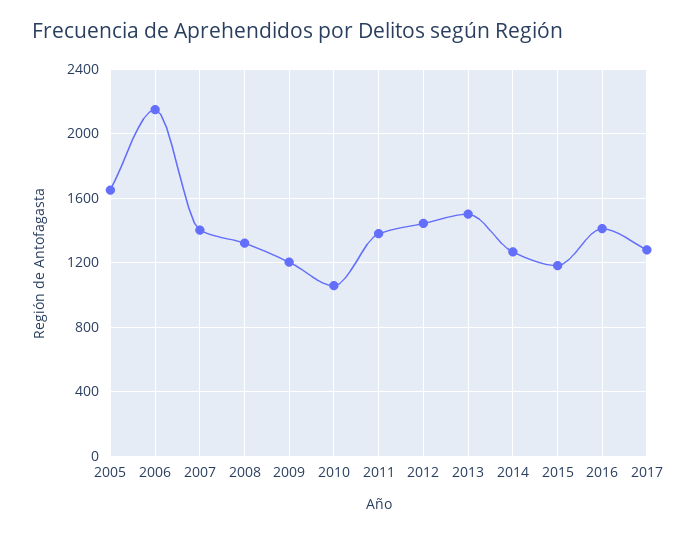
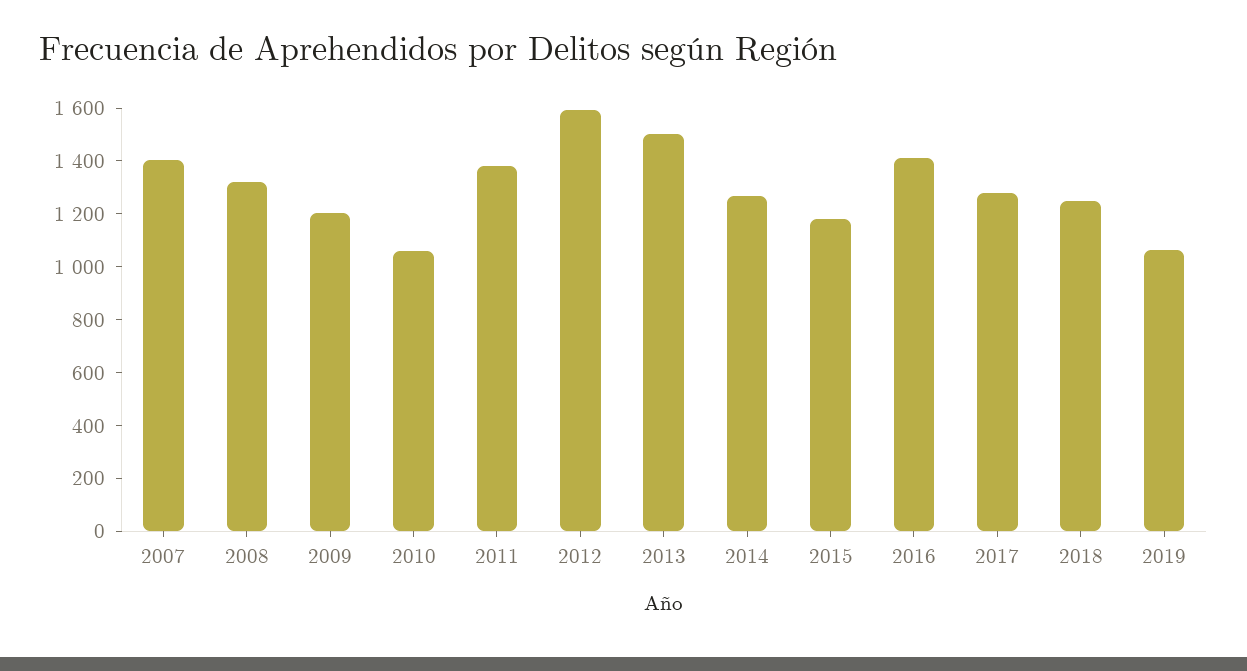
2005: 1650 -> none
2006: 2150 -> none
2012: 1450 -> 1600
2018: none -> 1250
2019: none -> 1050

